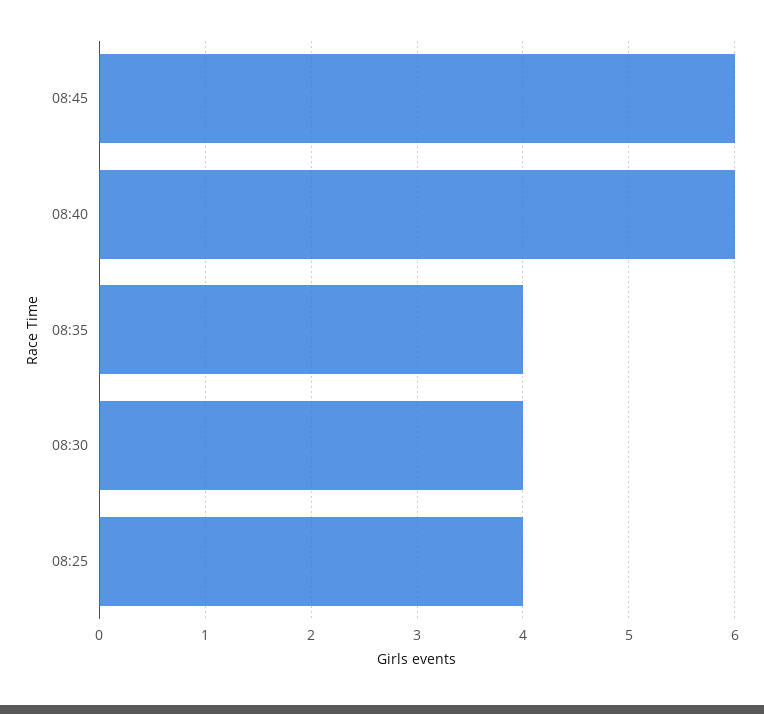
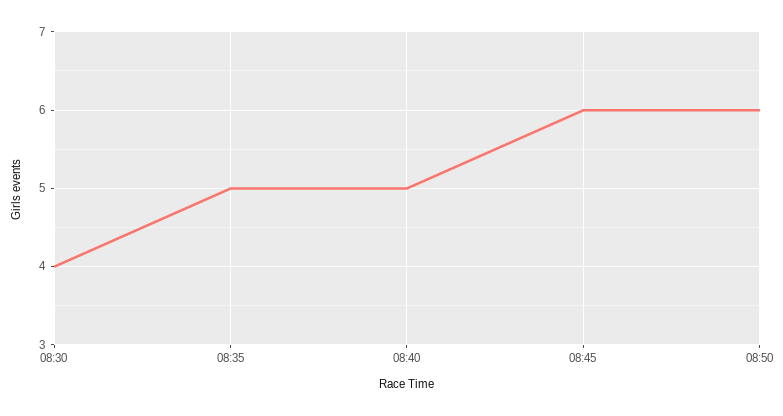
08:40: 6 -> 5
08:35: 4 -> 5
08:25: 4 -> none
08:50: none -> 6

